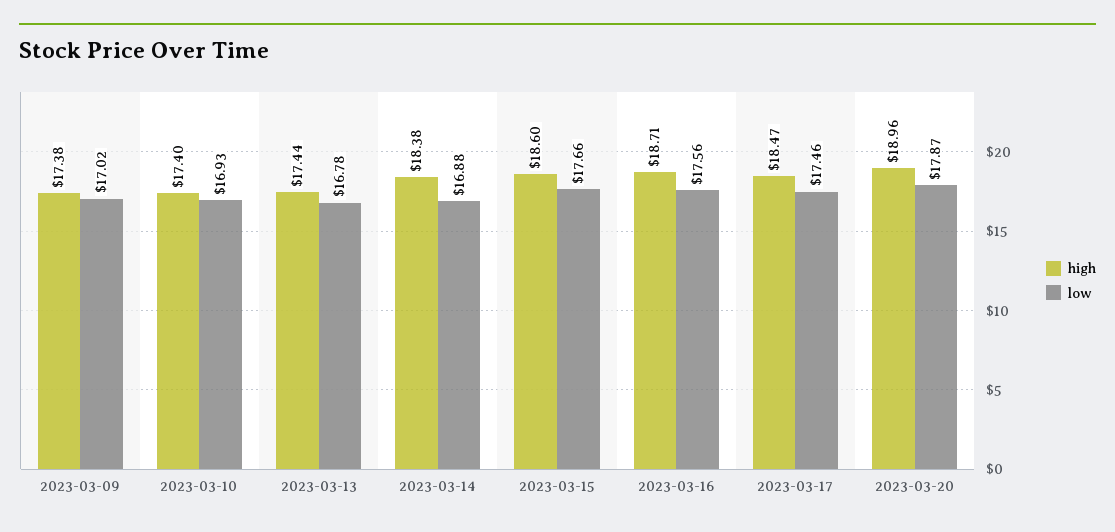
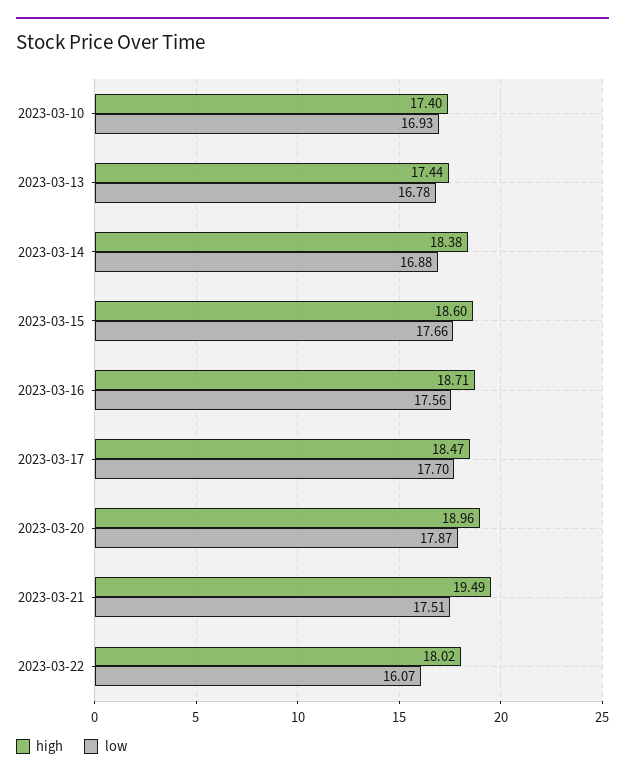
high, 2023-03-09: 17.38 -> none
low, 2023-03-09: 17.02 -> none
low, 2023-03-17: 17.46 -> 17.7
high, 2023-03-21: none -> 19.49
low, 2023-03-21: none -> 17.51
high, 2023-03-22: none -> 18.02
low, 2023-03-22: none -> 16.07

